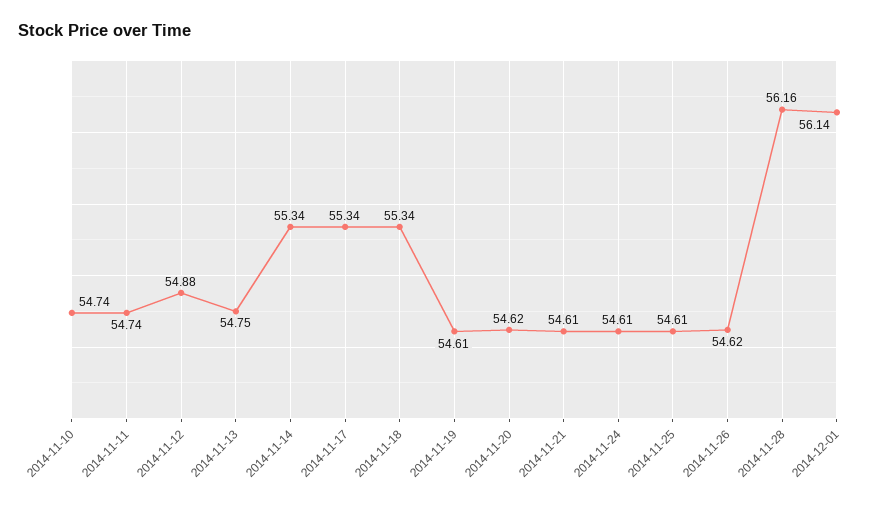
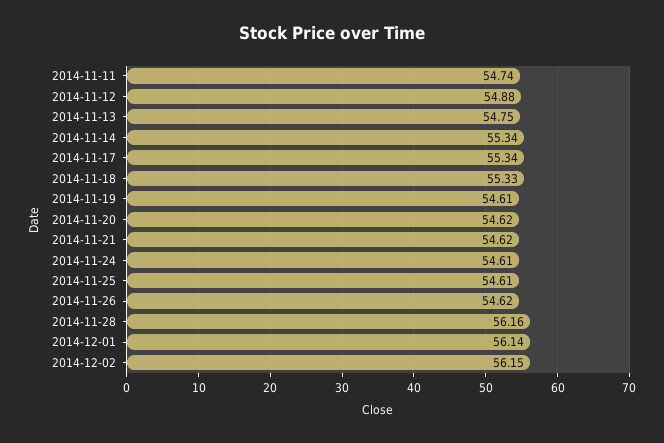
2014-11-10: 54.74 -> none
2014-11-18: 55.34 -> 55.33
2014-11-21: 54.61 -> 54.62
2014-12-02: none -> 56.15

